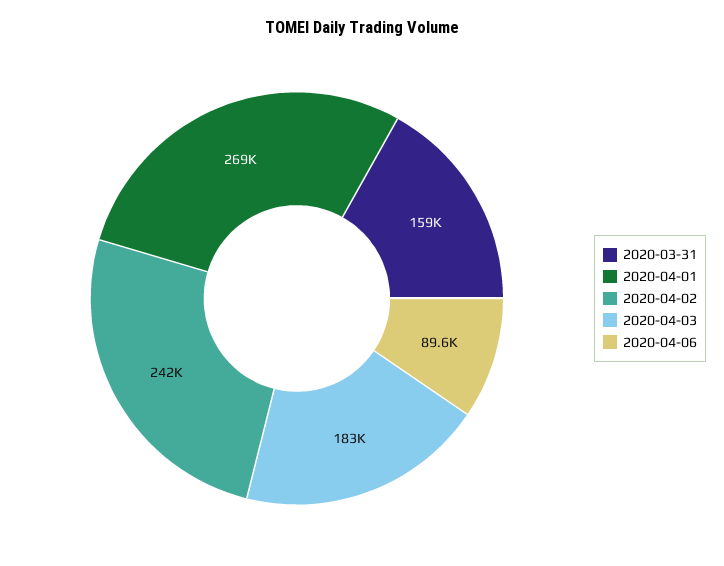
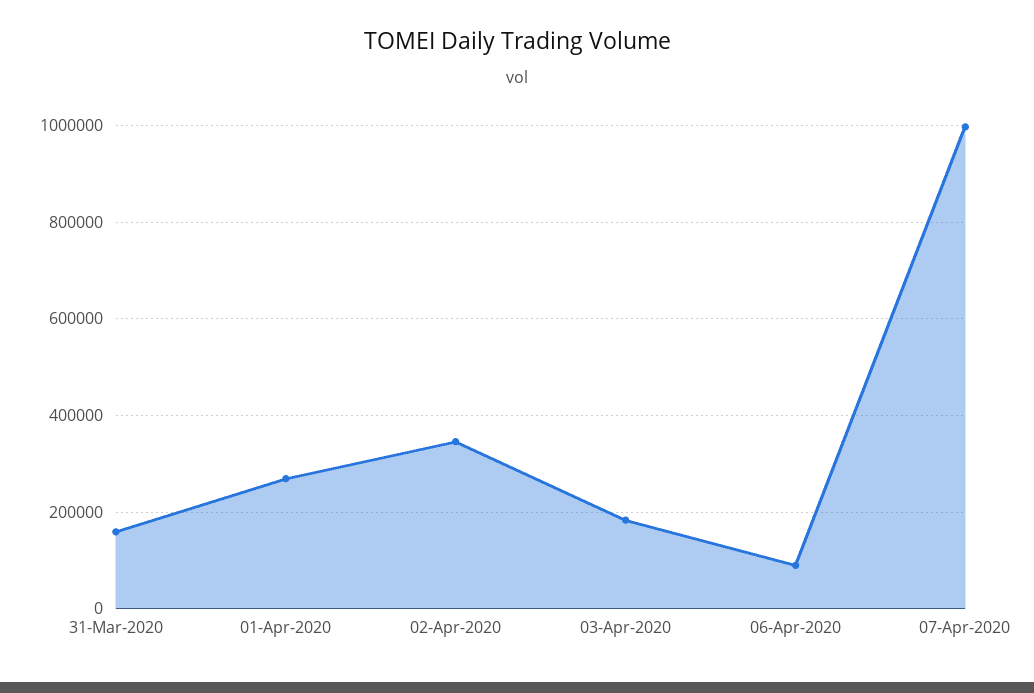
2020-04-02: 242000 -> 340000
07-Apr-2020: none -> 1000000

